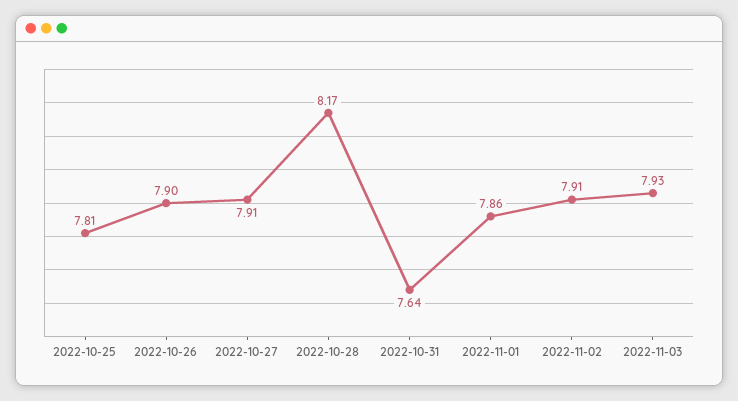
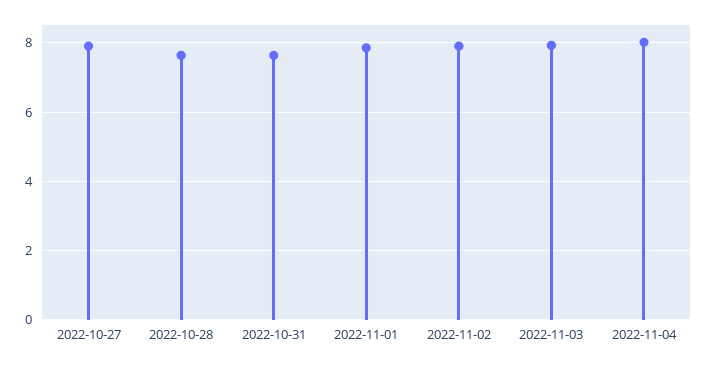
2022-10-25: 7.81 -> none
2022-10-26: 7.9 -> none
2022-10-28: 8.17 -> 7.6
2022-11-04: none -> 8

